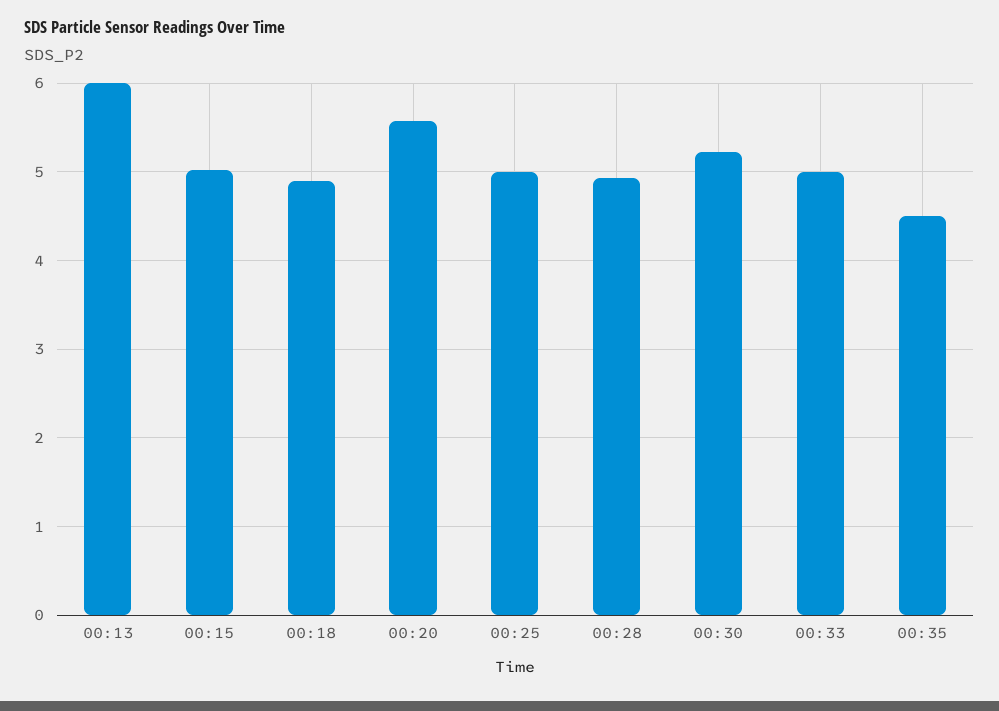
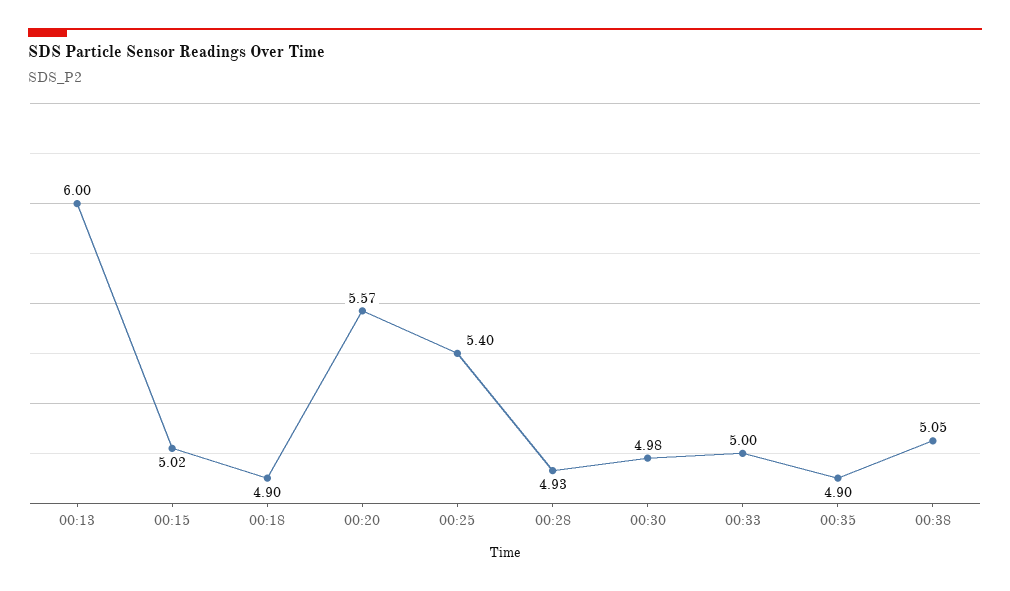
00:25: 5 -> 5.4
00:30: 5.2 -> 4.98
00:35: 4.5 -> 4.9
00:38: none -> 5.05

